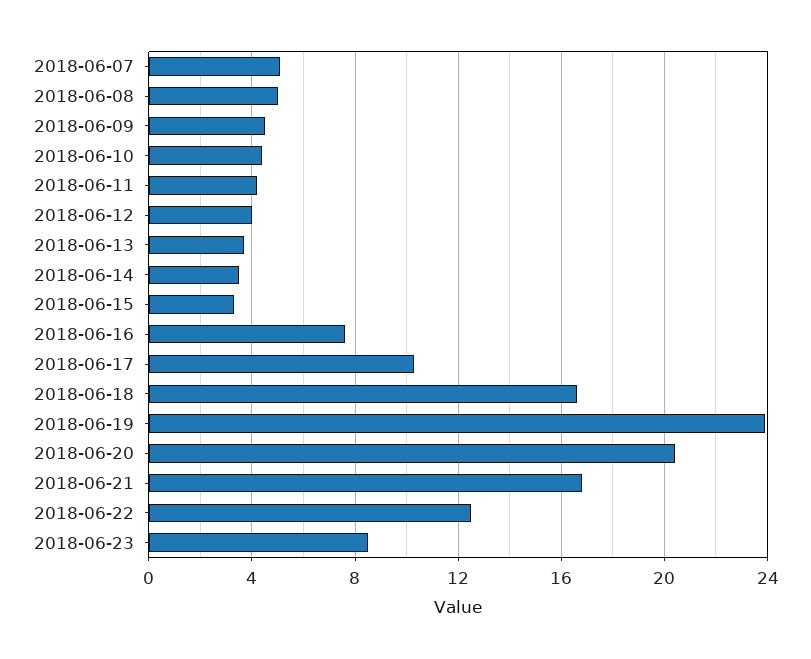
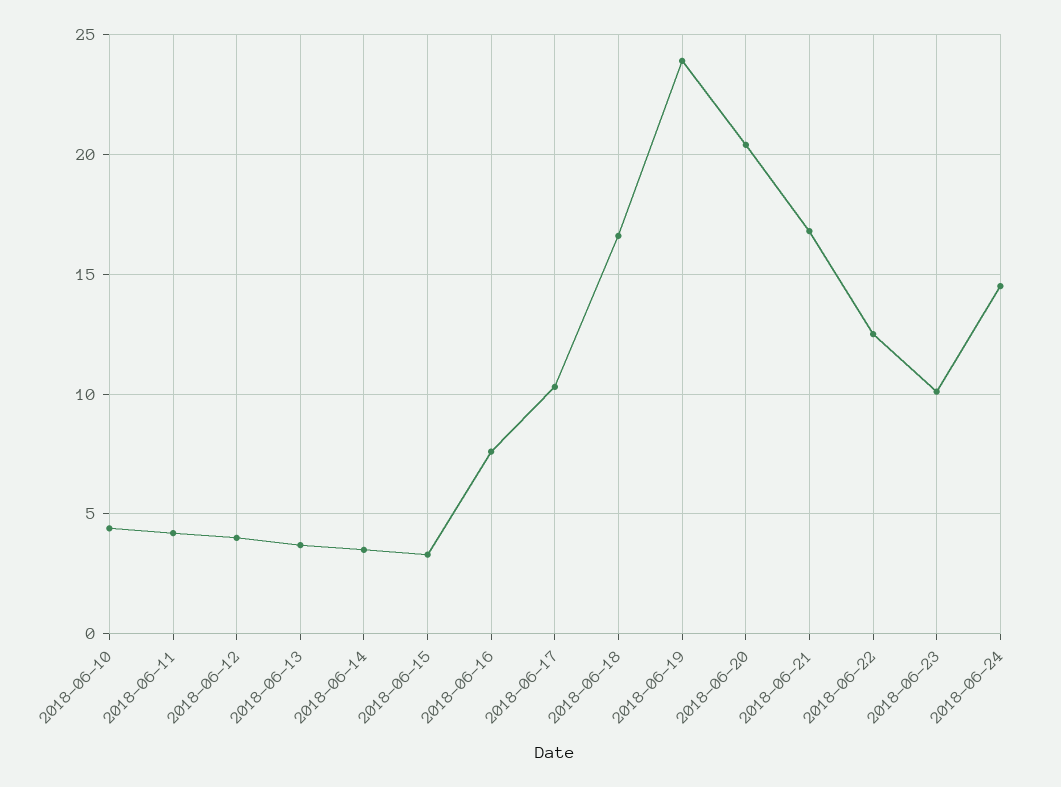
2018-06-07: 5 -> none
2018-06-08: 5 -> none
2018-06-09: 4.5 -> none
2018-06-23: 8.5 -> 10
2018-06-24: none -> 14.5

